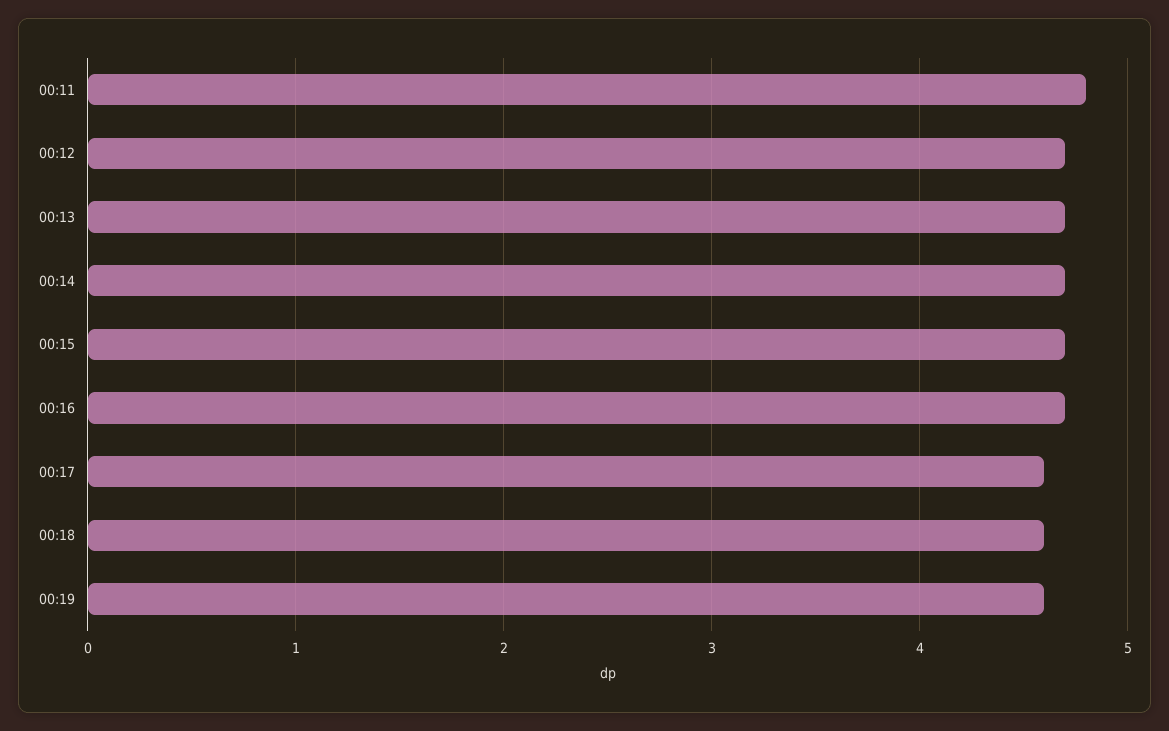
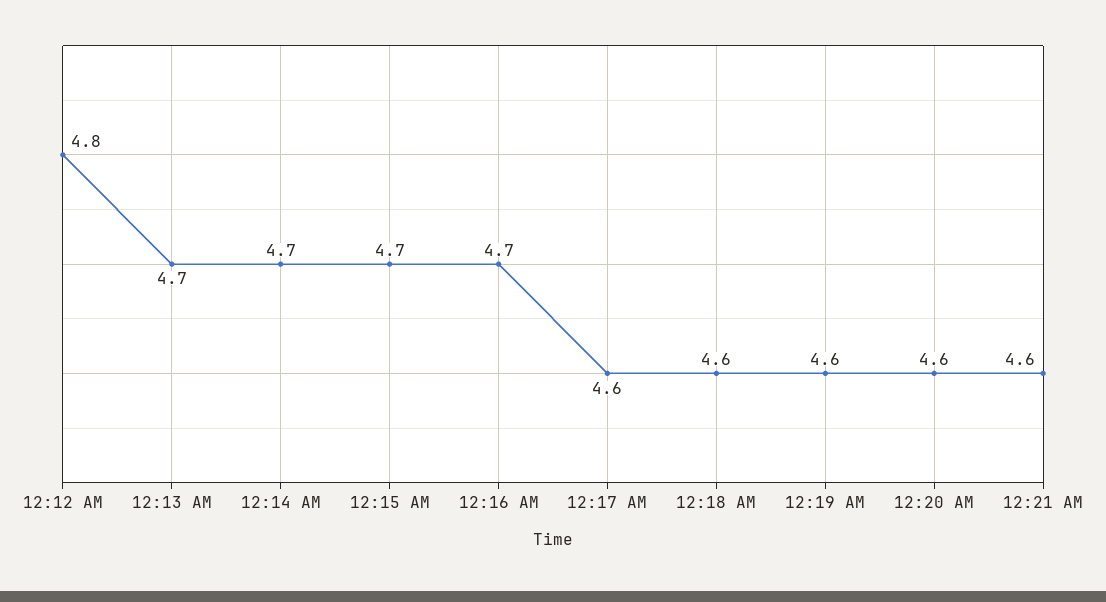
00:11: 4.8 -> none
00:12: 4.7 -> 4.8
12:20 AM: none -> 4.6
12:21 AM: none -> 4.6

